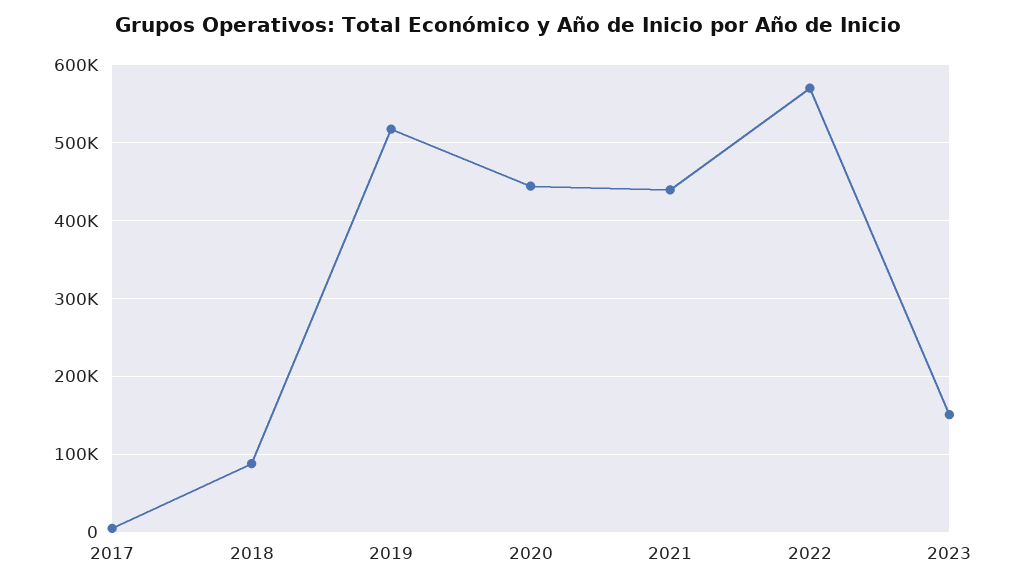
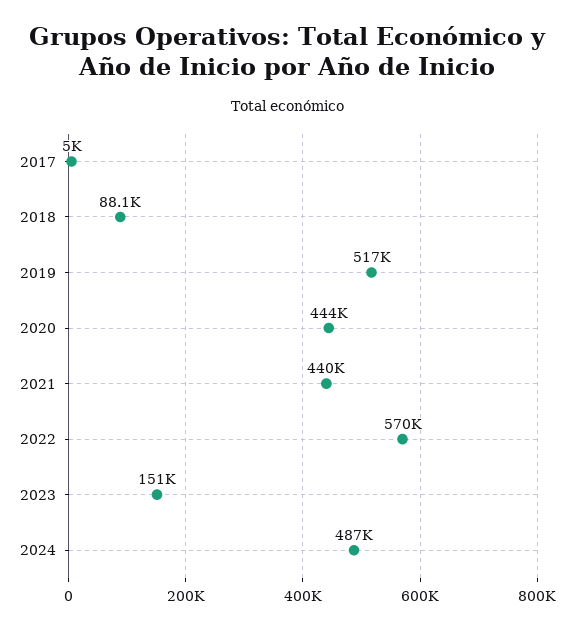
2024: none -> 487000

